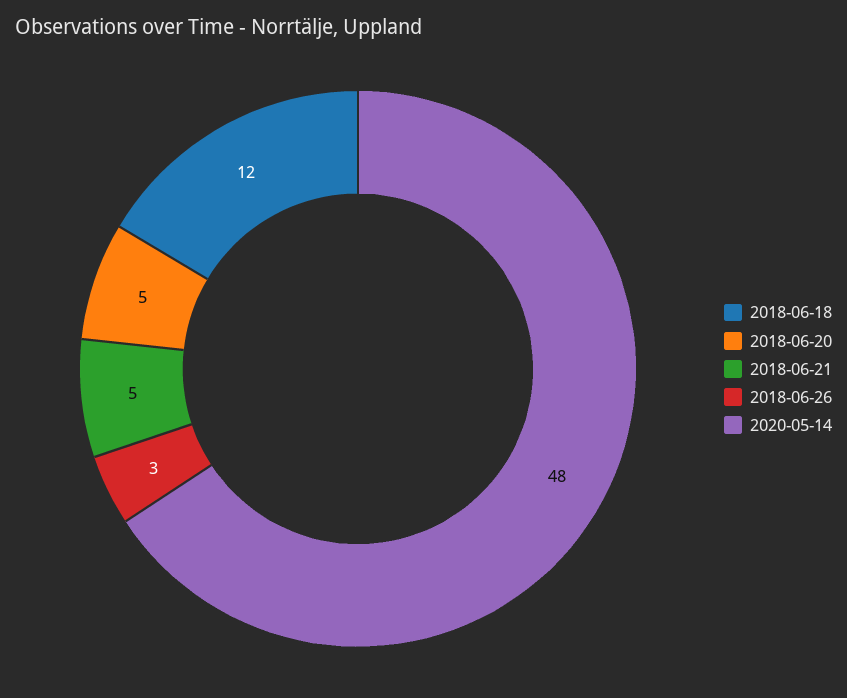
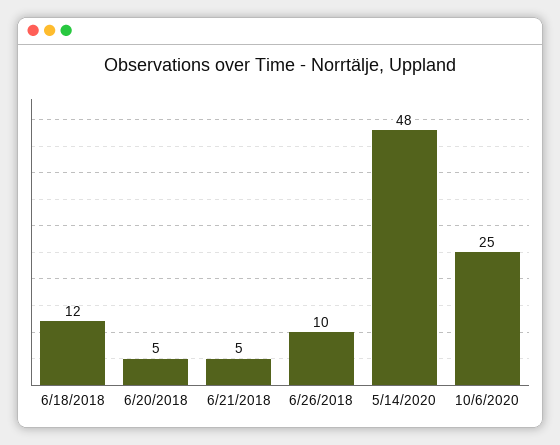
2018-06-26: 3 -> 10
10/6/2020: none -> 25

